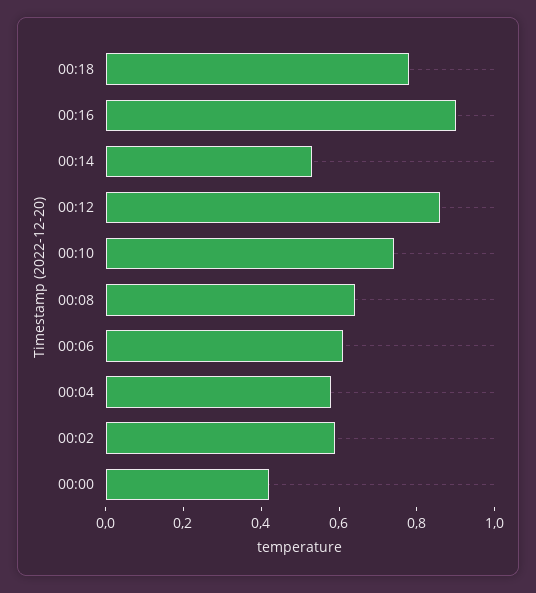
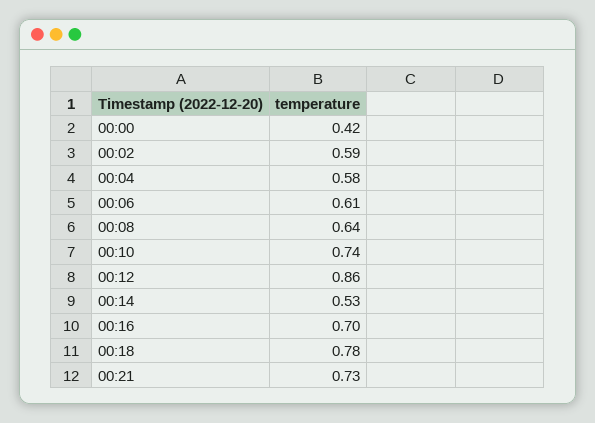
00:16: 0.9 -> 0.7
00:21: none -> 0.73

